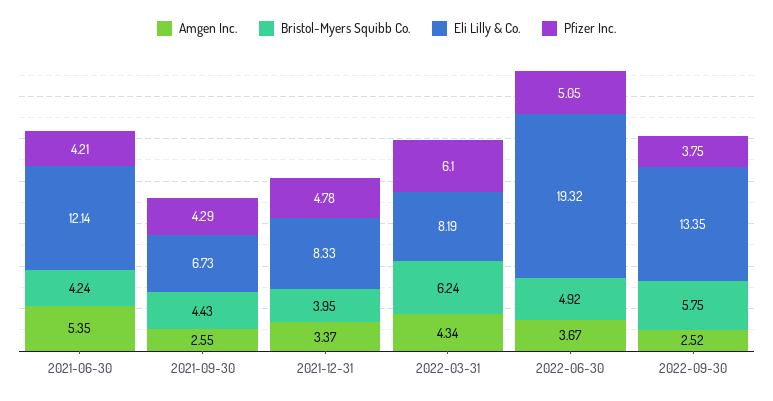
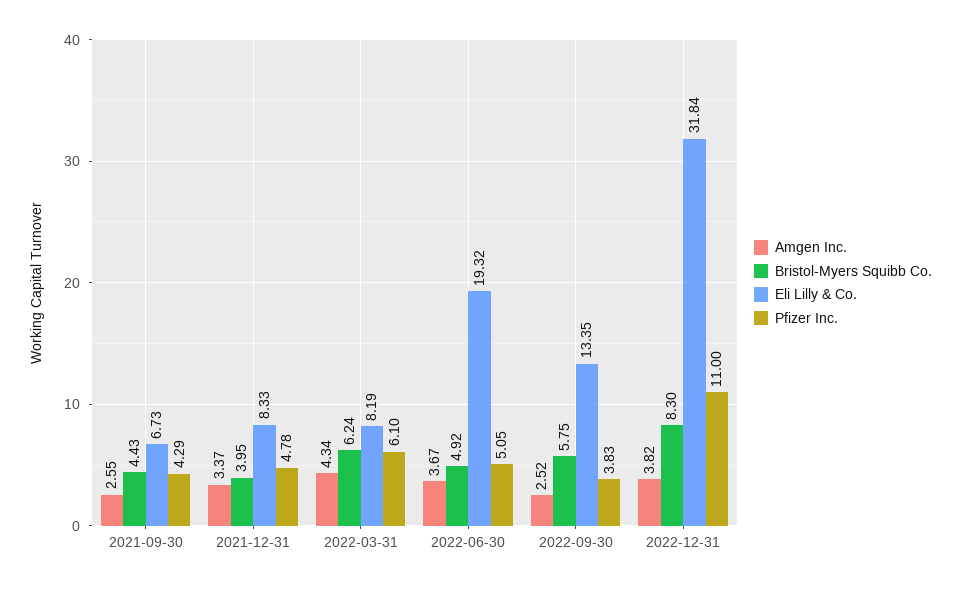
Amgen Inc., 2021-06-30: 5.35 -> none
Bristol-Myers Squibb Co., 2021-06-30: 4.24 -> none
Eli Lilly & Co., 2021-06-30: 12.14 -> none
Pfizer Inc., 2021-06-30: 4.21 -> none
Pfizer Inc., 2022-09-30: 3.75 -> 3.83
Amgen Inc., 2022-12-31: none -> 3.82
Bristol-Myers Squibb Co., 2022-12-31: none -> 8.3
Eli Lilly & Co., 2022-12-31: none -> 31.84
Pfizer Inc., 2022-12-31: none -> 11

